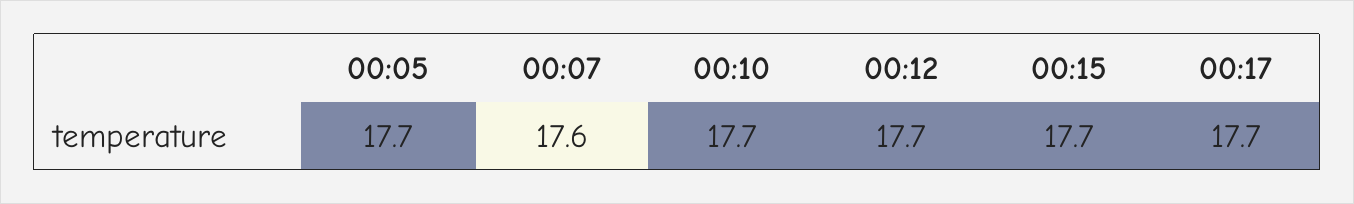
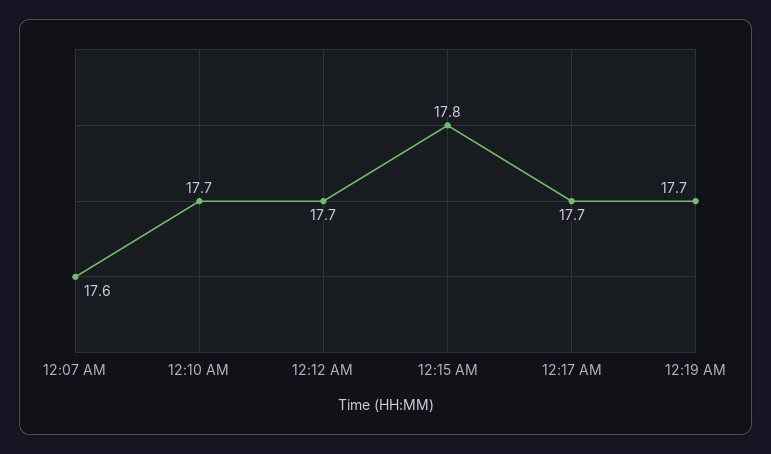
00:05: 17.7 -> none
00:15: 17.7 -> 17.8
12:19 AM: none -> 17.7

